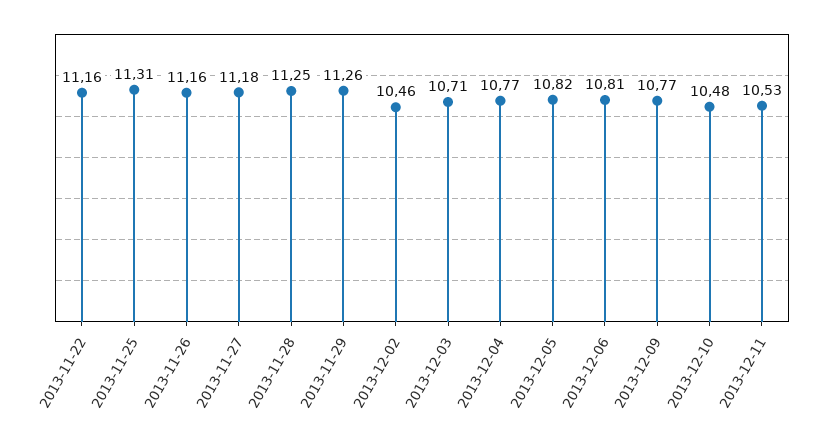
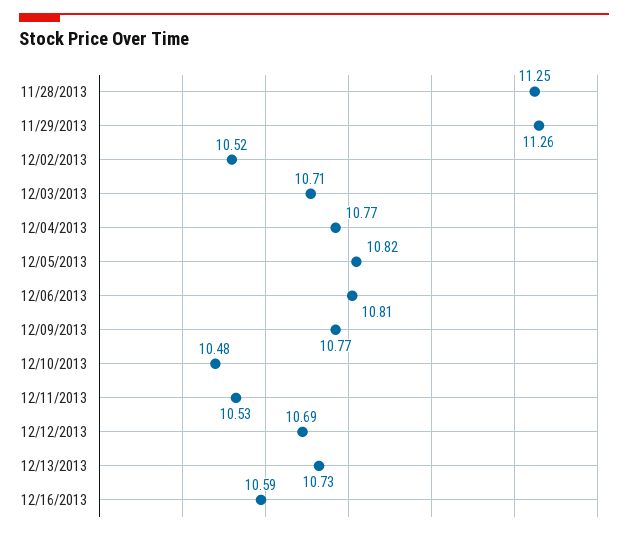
2013-11-22: 11.16 -> none
2013-11-25: 11.31 -> none
2013-11-26: 11.16 -> none
2013-11-27: 11.18 -> none
2013-12-02: 10.46 -> 10.52
12/12/2013: none -> 10.69
12/13/2013: none -> 10.73
12/16/2013: none -> 10.59

